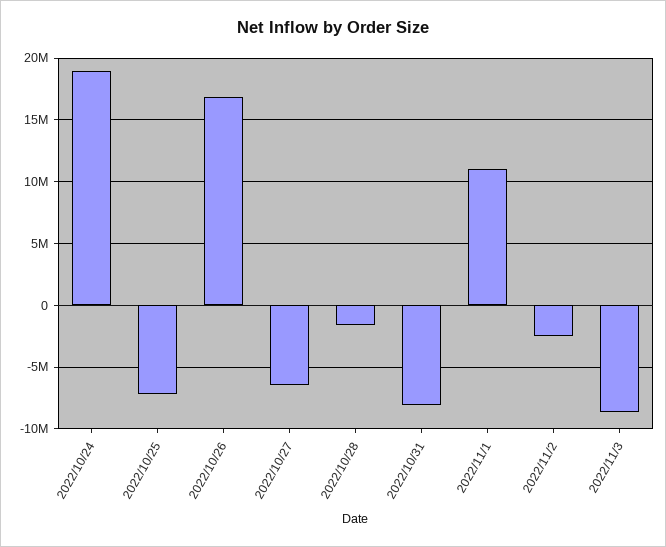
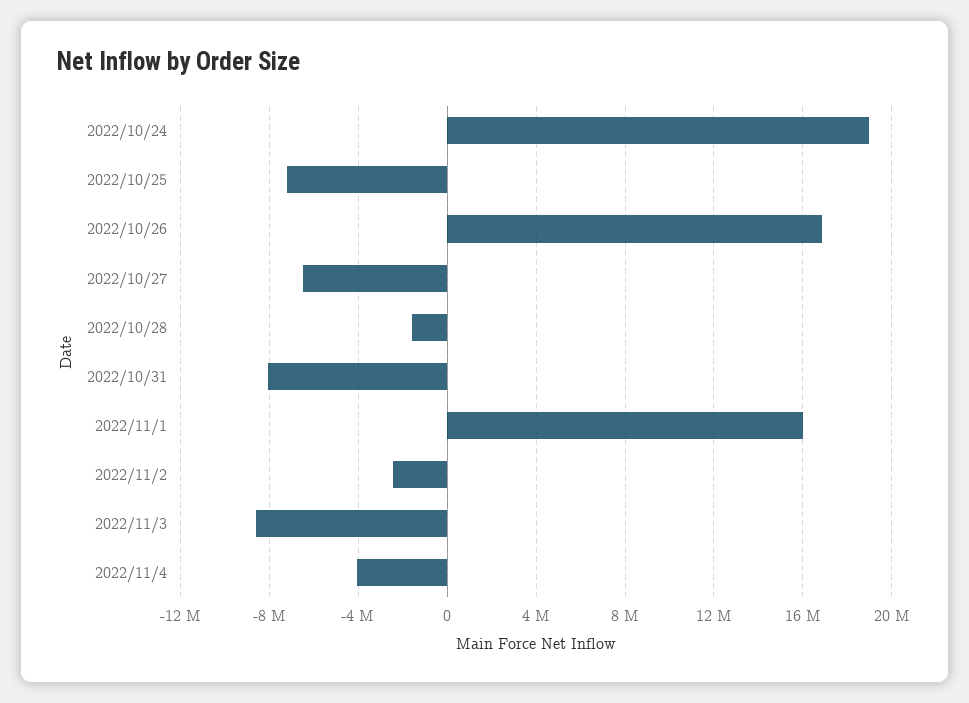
2022/11/1: 11000000 -> 16000000
2022/11/4: none -> -4000000

